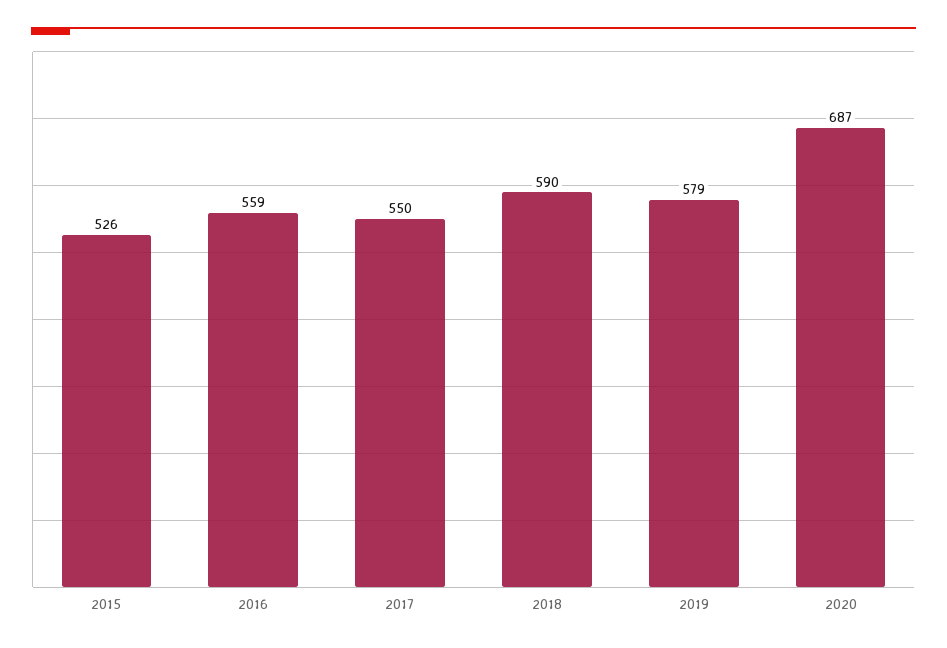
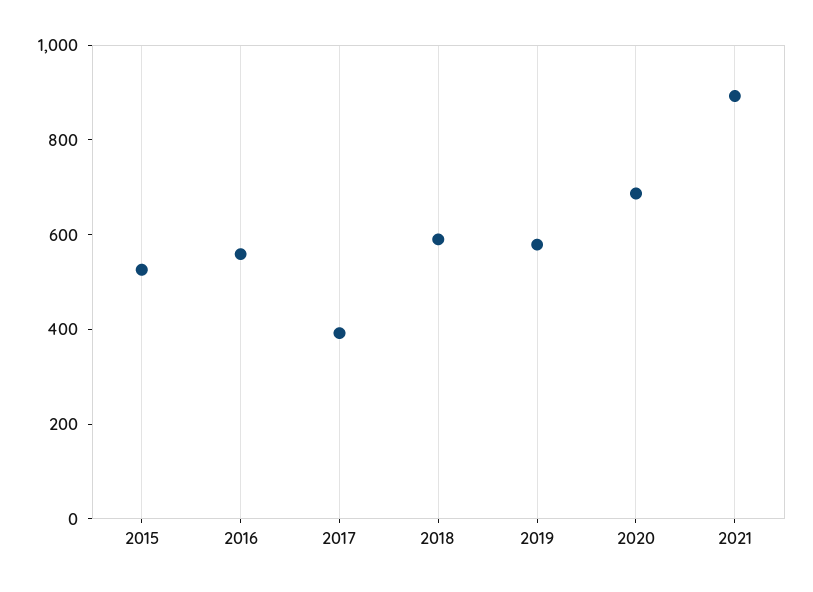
2017: 550 -> 400
2021: none -> 900

